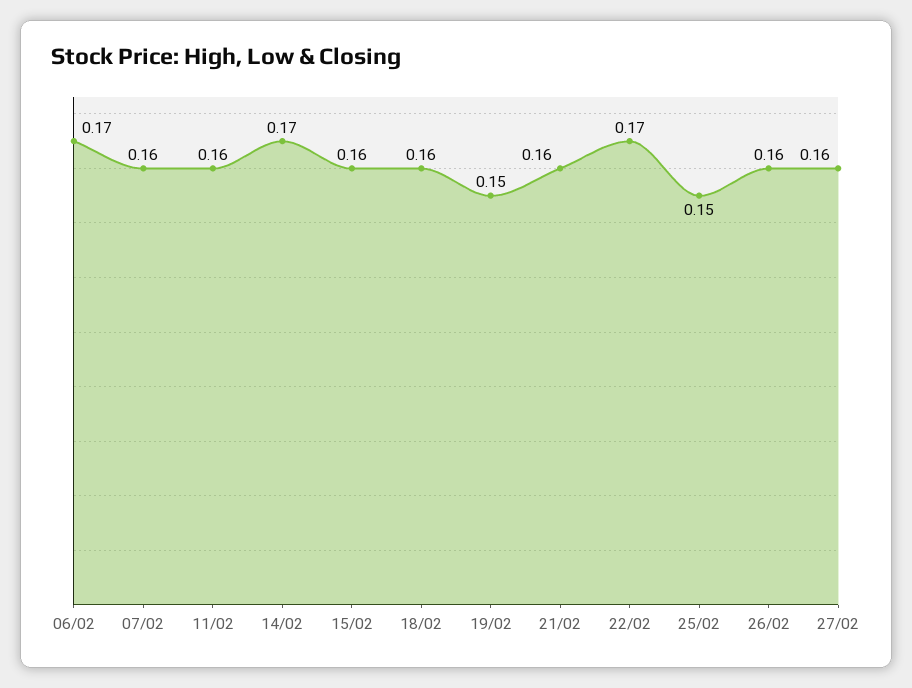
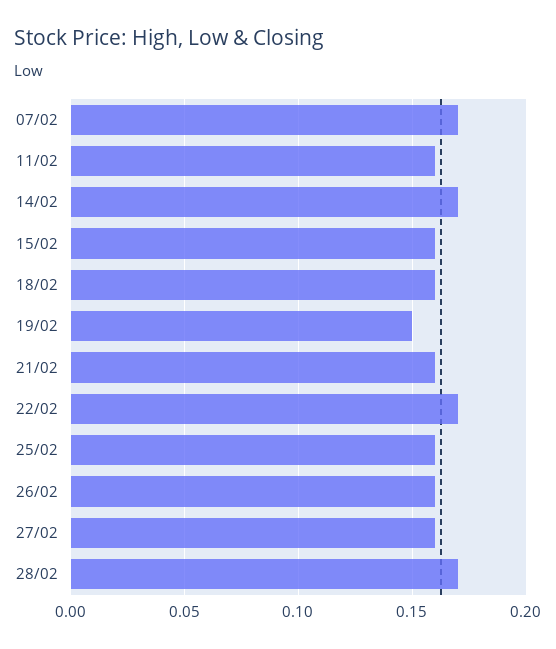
06/02: 0.17 -> none
07/02: 0.16 -> 0.17
25/02: 0.15 -> 0.16
28/02: none -> 0.17

